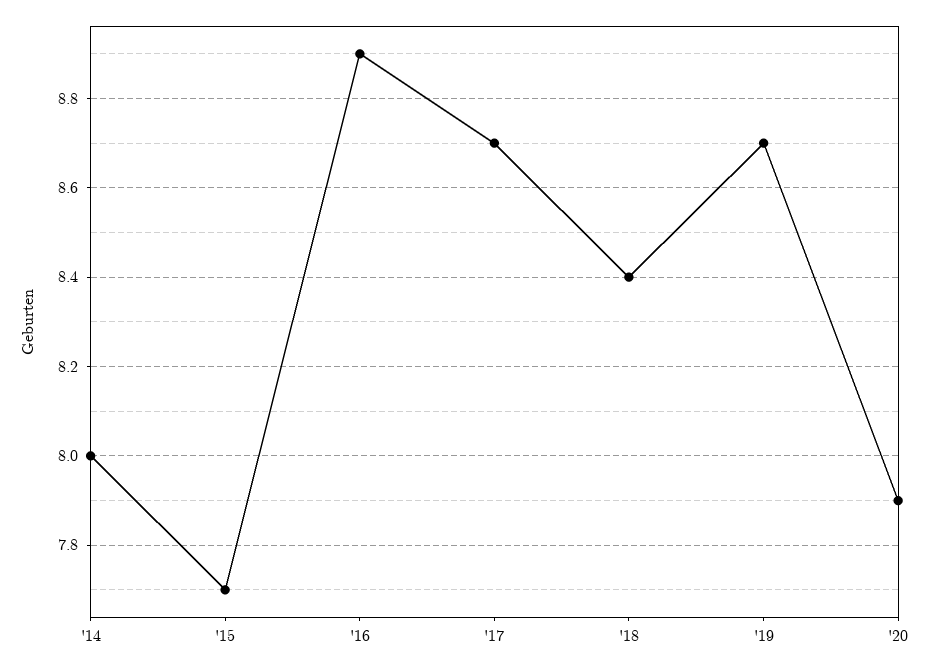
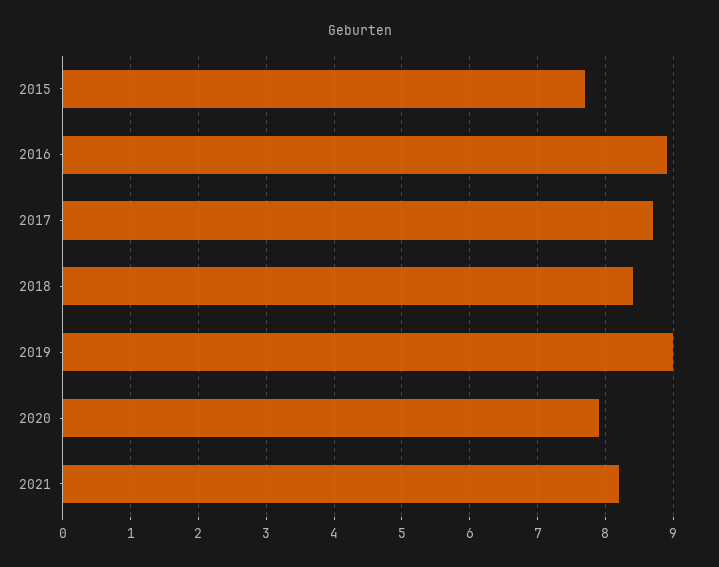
'14: 8 -> none
'19: 8.7 -> 9
2021: none -> 8.2

